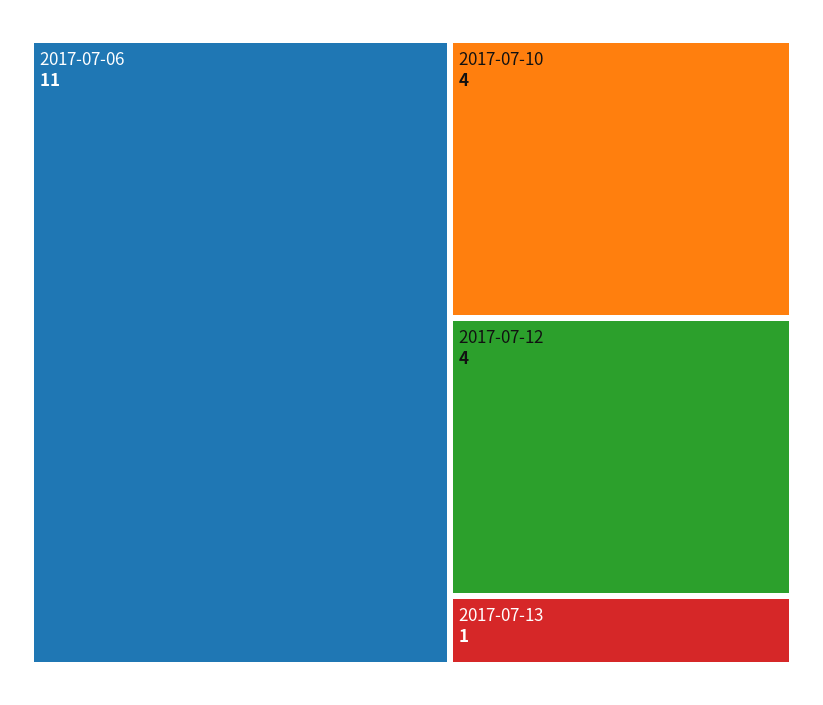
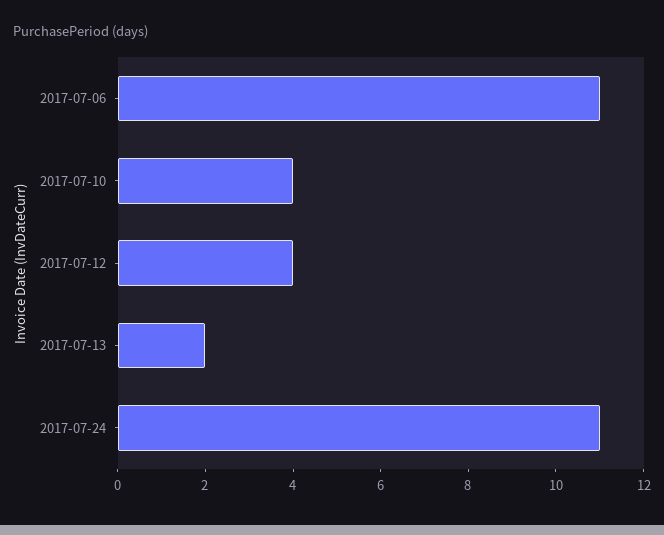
2017-07-13: 1 -> 2
2017-07-24: none -> 11

